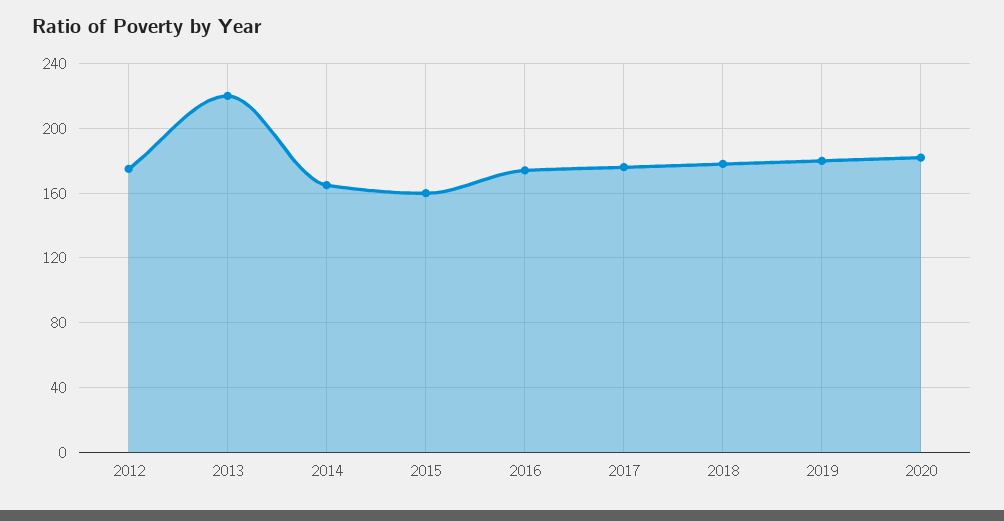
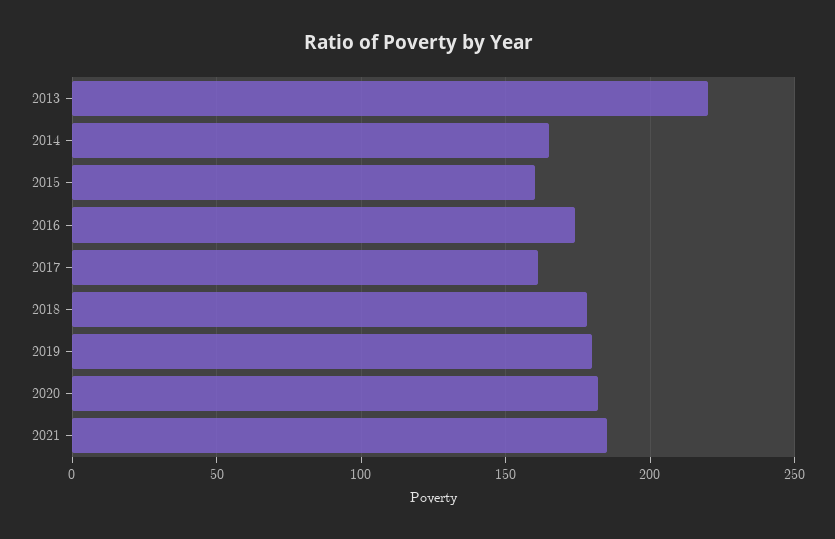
2012: 175 -> none
2017: 175 -> 160
2021: none -> 185

